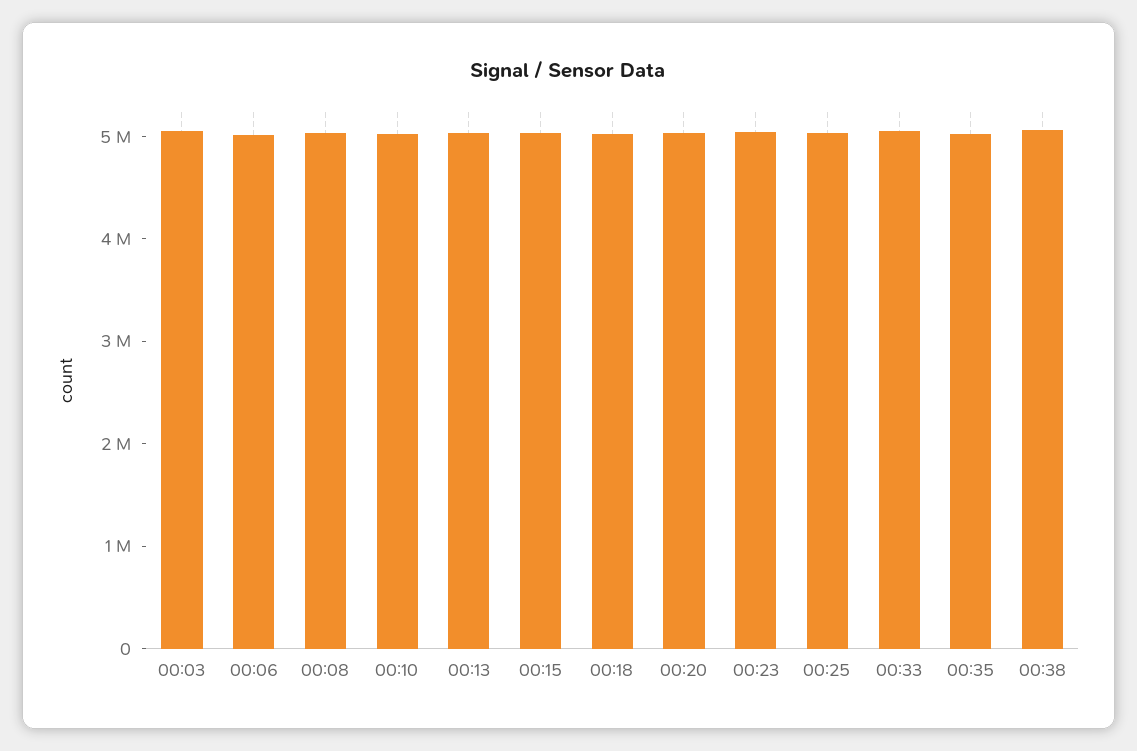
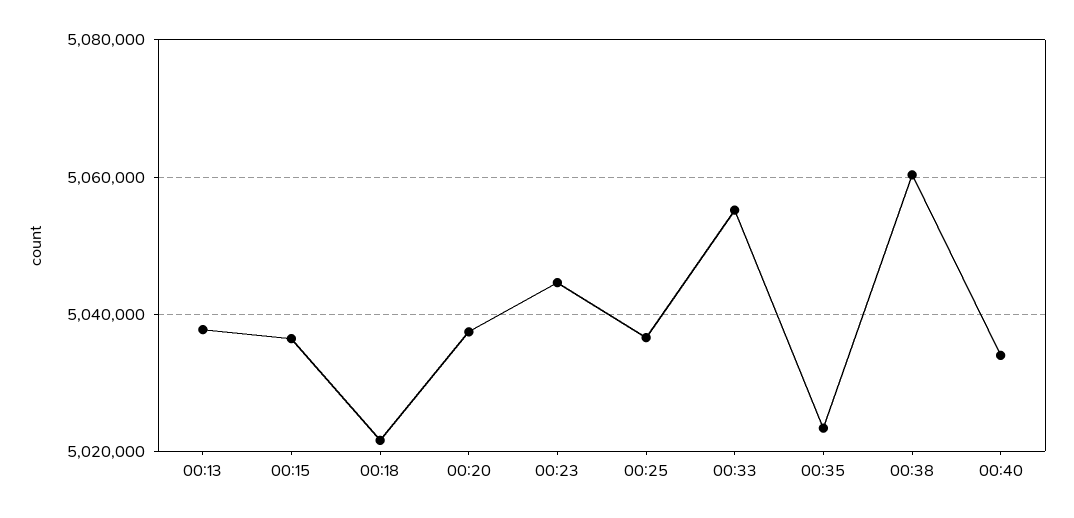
00:03: 5000000 -> none
00:06: 5000000 -> none
00:08: 5000000 -> none
00:10: 5000000 -> none
00:40: none -> 5034000

